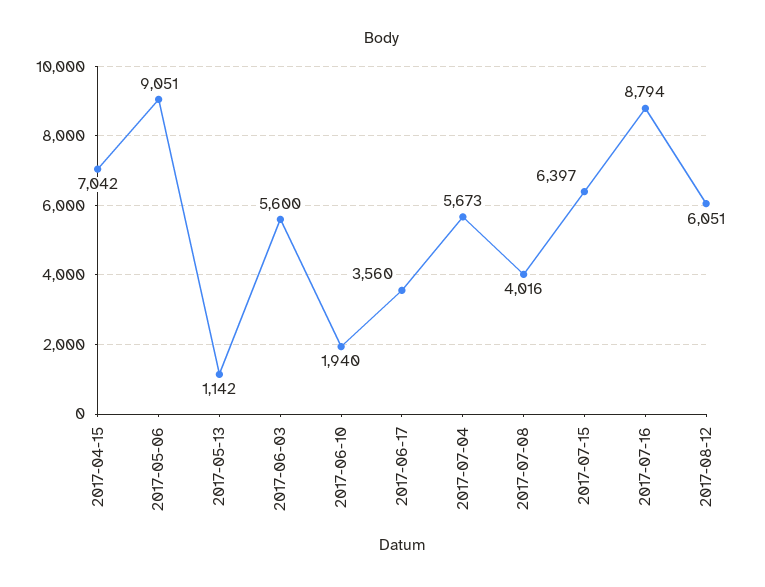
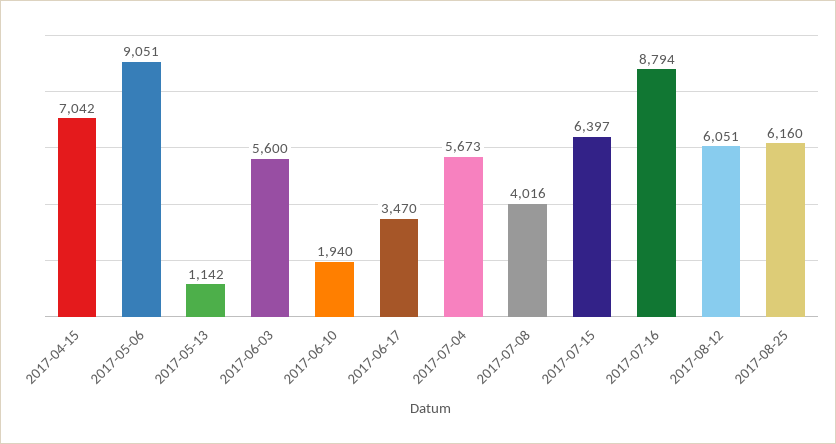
2017-06-17: 3560 -> 3470
2017-08-25: none -> 6160

